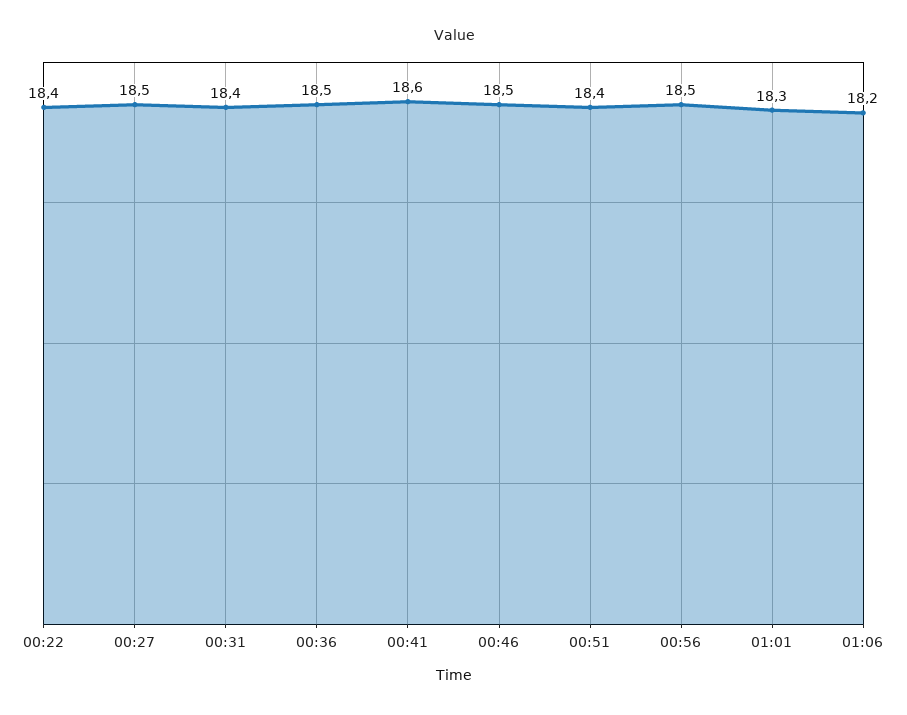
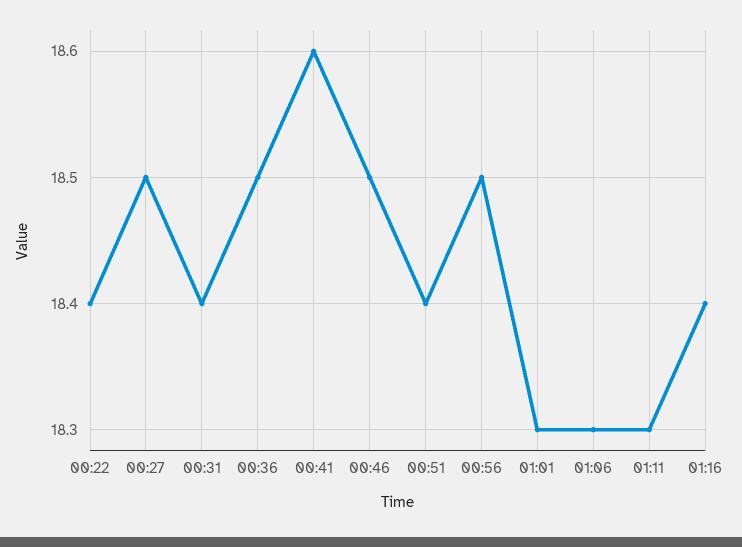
01:06: 18.2 -> 18.3
01:11: none -> 18.3
01:16: none -> 18.4

